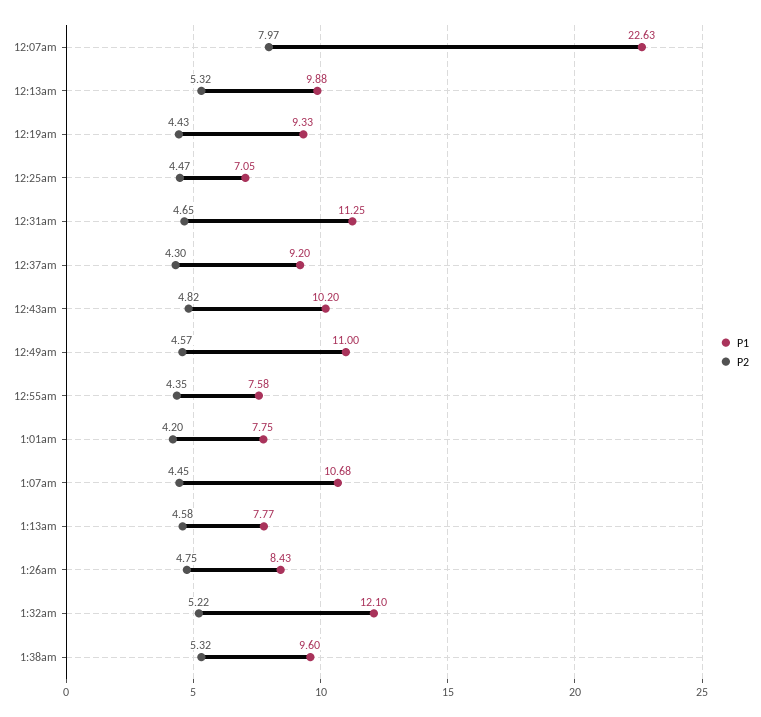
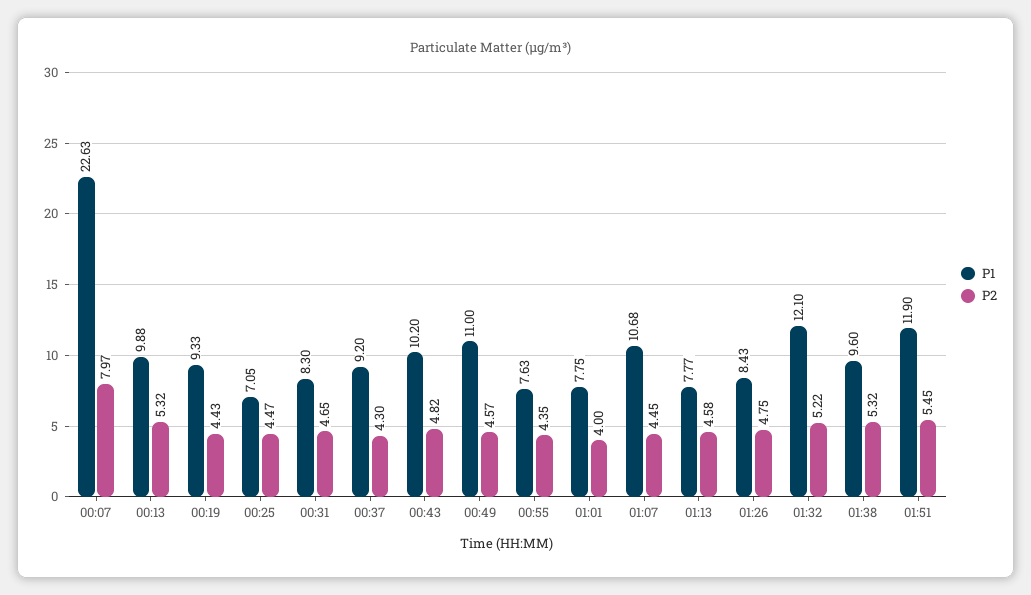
P1, 12:31am: 11.25 -> 8.3
P1, 12:55am: 7.58 -> 7.63
P2, 1:01am: 4.2 -> 4
P1, 01:51: none -> 11.9
P2, 01:51: none -> 5.45

